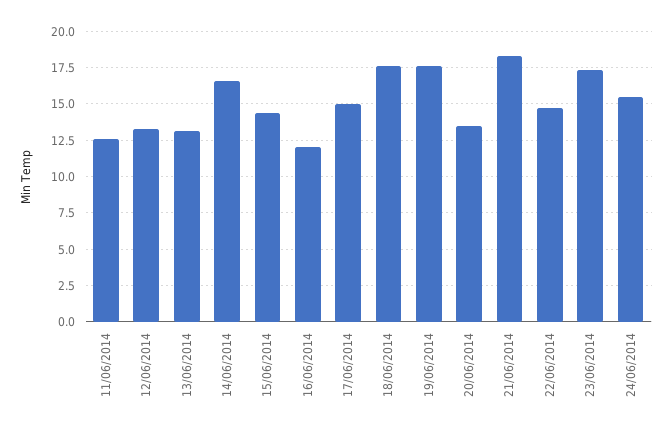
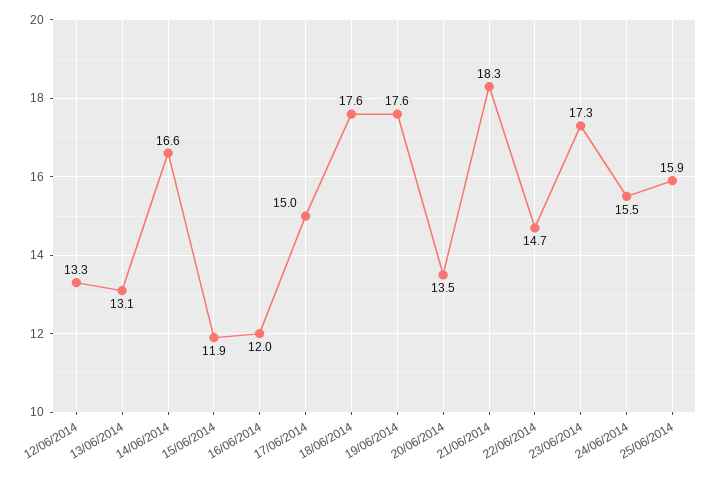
11/06/2014: 12.5 -> none
15/06/2014: 14.5 -> 11.9
25/06/2014: none -> 15.9

